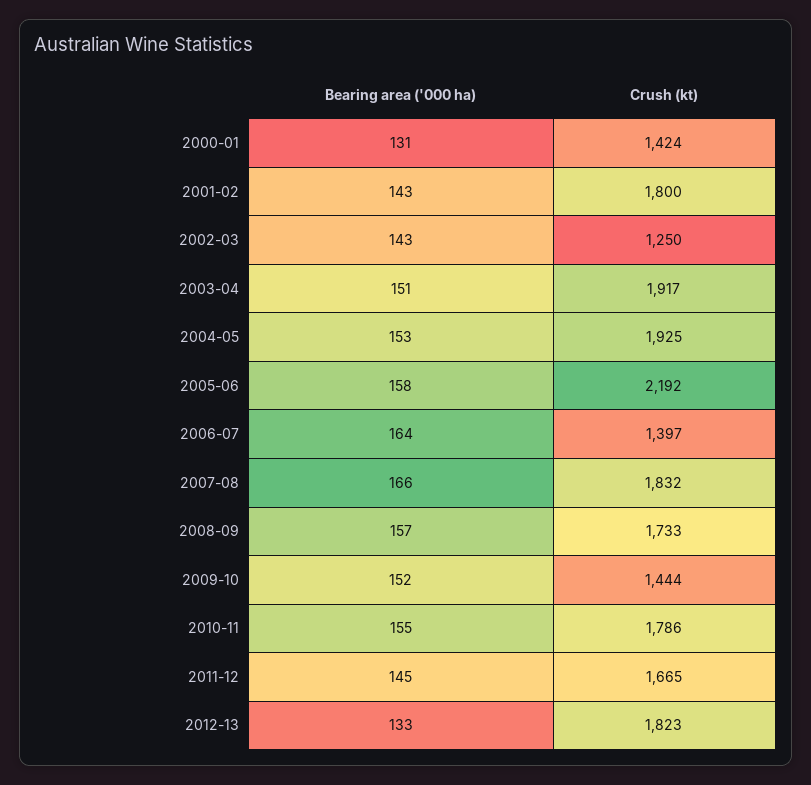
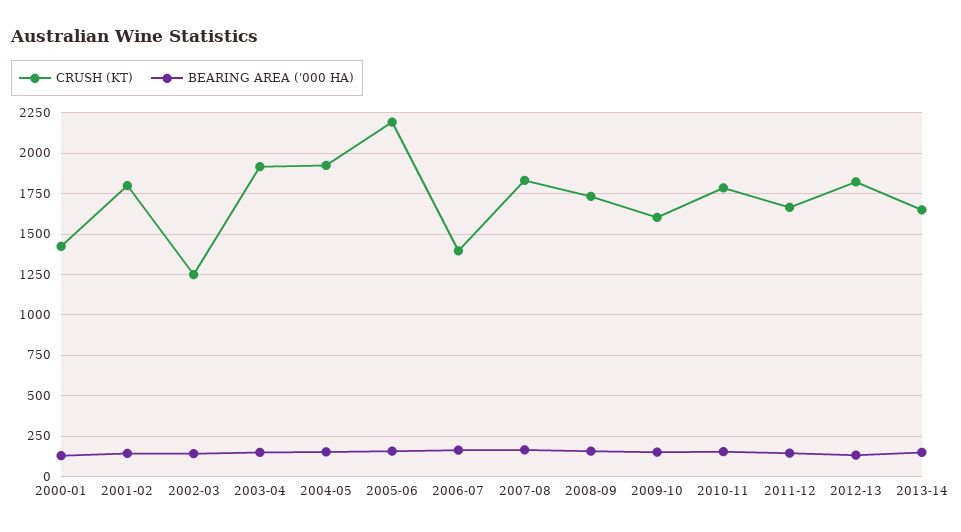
Crush (kt), 2009-10: 1444 -> 1600
Crush (kt), 2013-14: none -> 1650
Bearing area ('000 ha), 2013-14: none -> 150

